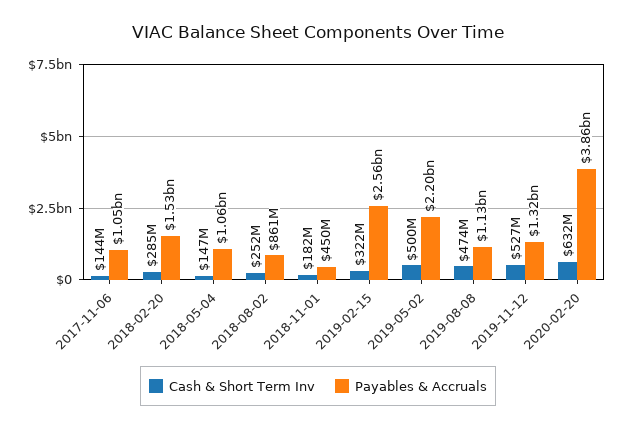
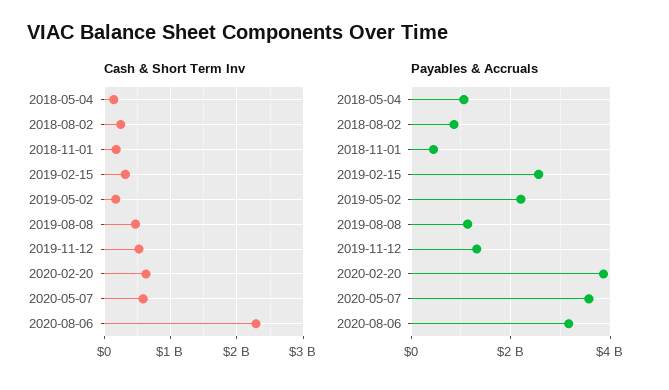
Cash & Short Term Inv, 2017-11-06: 144000000 -> none
Payables & Accruals, 2017-11-06: 1050000000 -> none
Cash & Short Term Inv, 2018-02-20: 285000000 -> none
Payables & Accruals, 2018-02-20: 1530000000 -> none
Cash & Short Term Inv, 2019-05-02: 500000000 -> 200000000
Cash & Short Term Inv, 2020-05-07: none -> 600000000
Cash & Short Term Inv, 2020-08-06: none -> 2300000000
Payables & Accruals, 2020-05-07: none -> 3600000000
Payables & Accruals, 2020-08-06: none -> 3200000000

